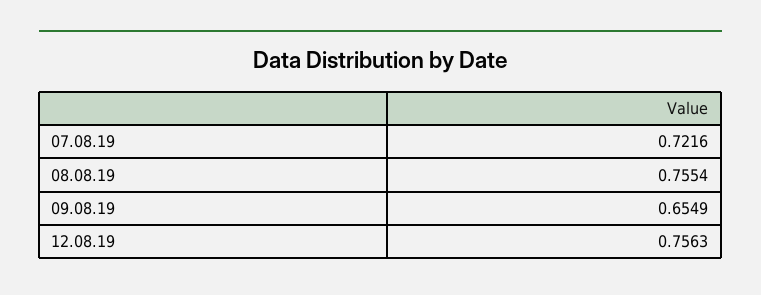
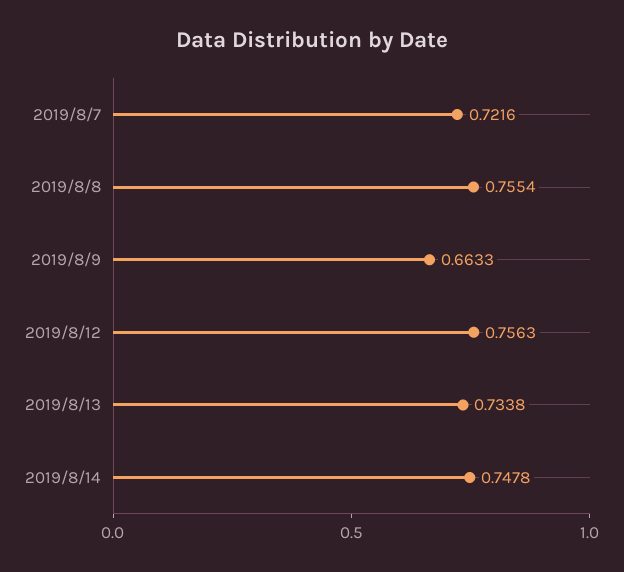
09.08.19: 0.6549 -> 0.6633
2019/8/13: none -> 0.7338
2019/8/14: none -> 0.7478

